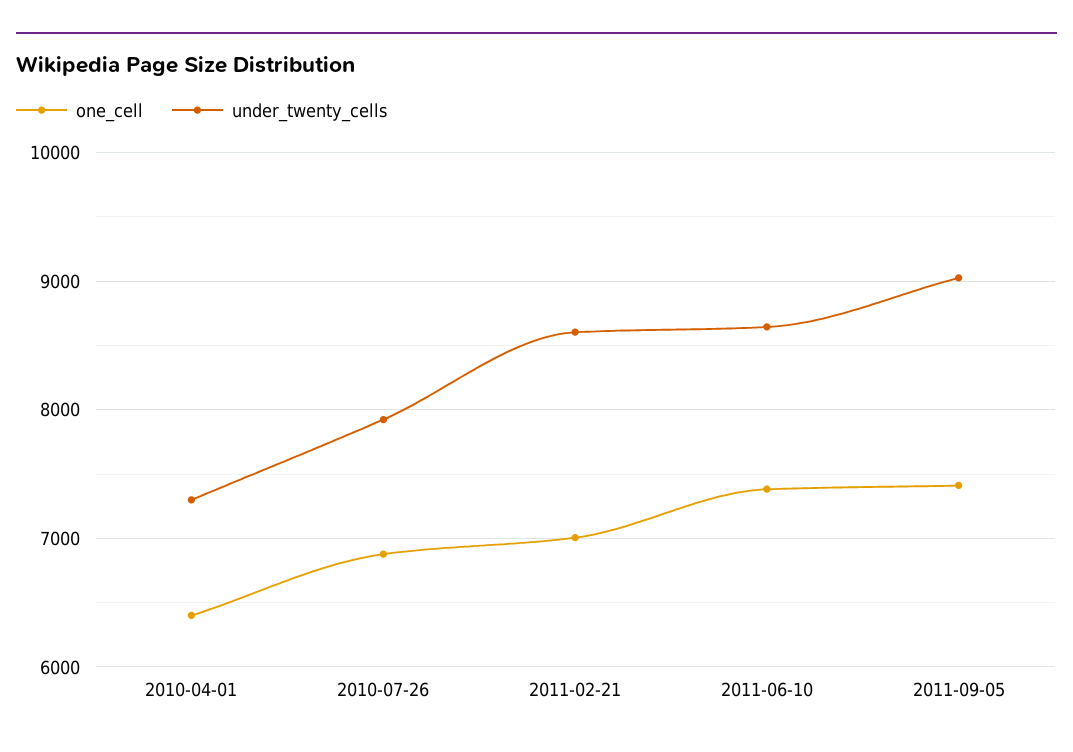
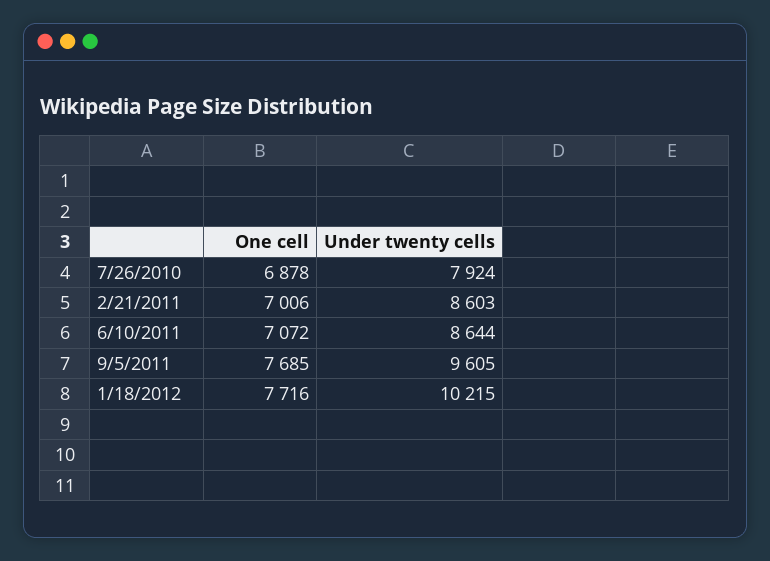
one_cell, 2010-04-01: 6400 -> none
under_twenty_cells, 2010-04-01: 7300 -> none
one_cell, 2011-06-10: 7400 -> 7072
one_cell, 2011-09-05: 7400 -> 7685
under_twenty_cells, 2011-09-05: 9000 -> 9605
one_cell, 1/18/2012: none -> 7716
under_twenty_cells, 1/18/2012: none -> 10215

